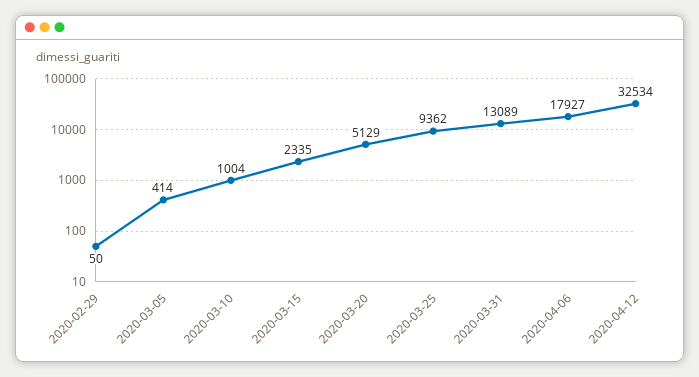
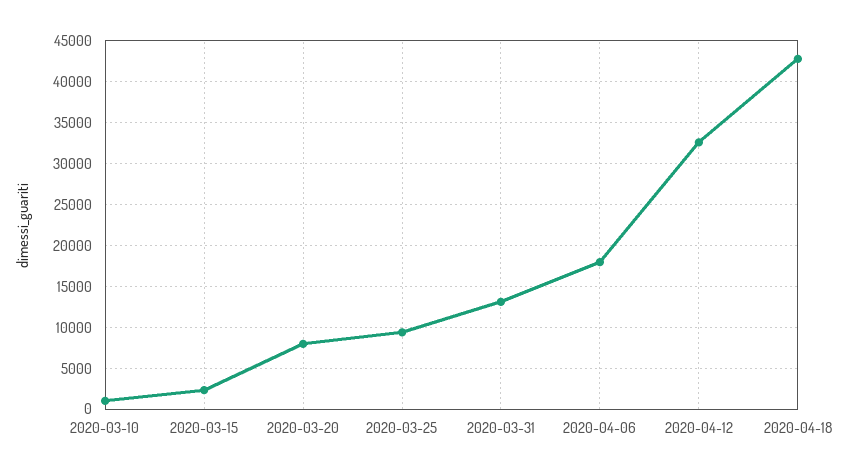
2020-02-29: 50 -> none
2020-03-05: 414 -> none
2020-03-20: 5129 -> 8000
2020-04-18: none -> 43000

